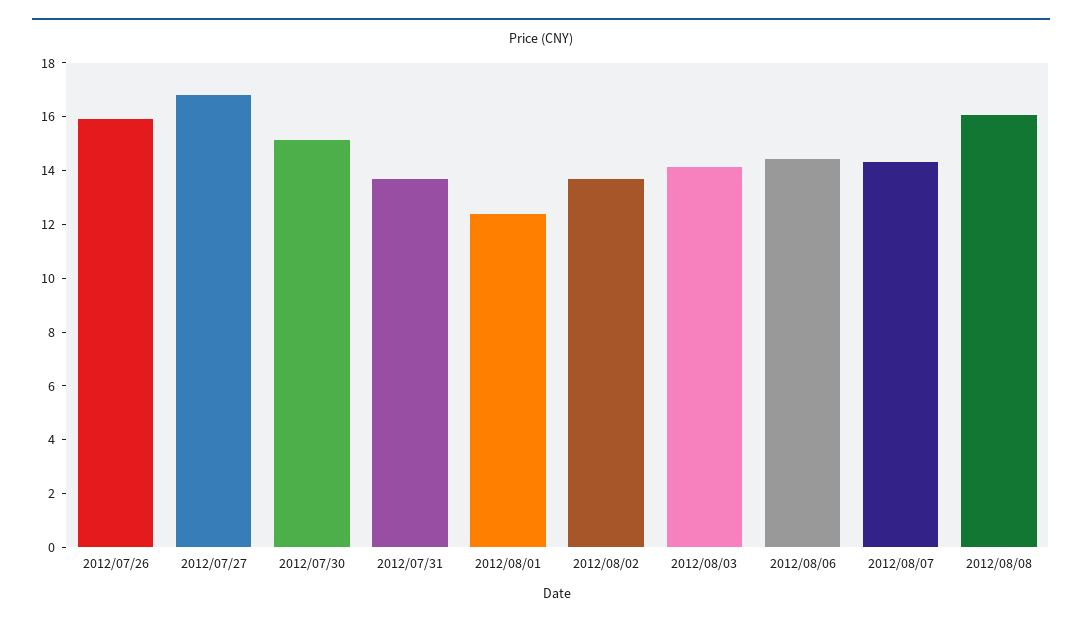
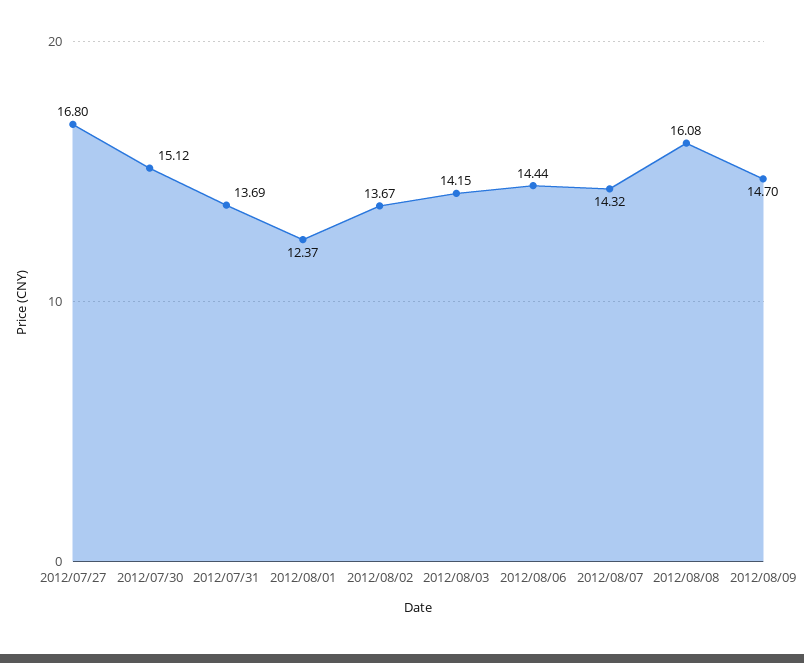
2012/07/26: 16 -> none
2012/08/09: none -> 14.7

